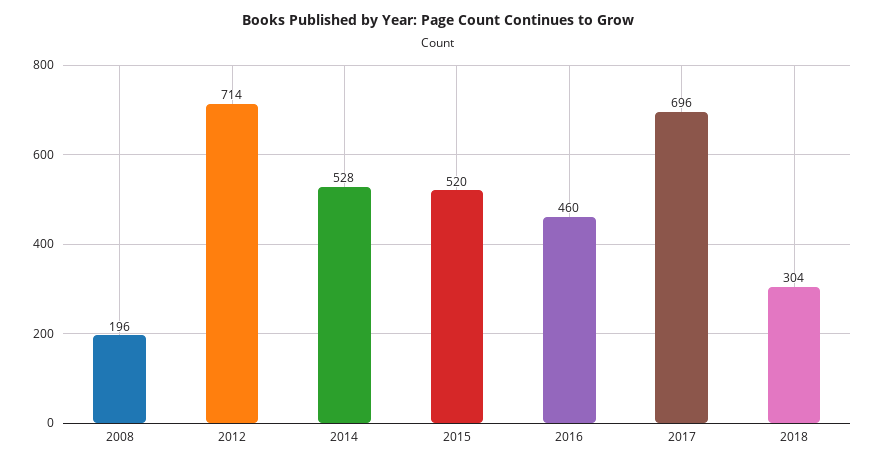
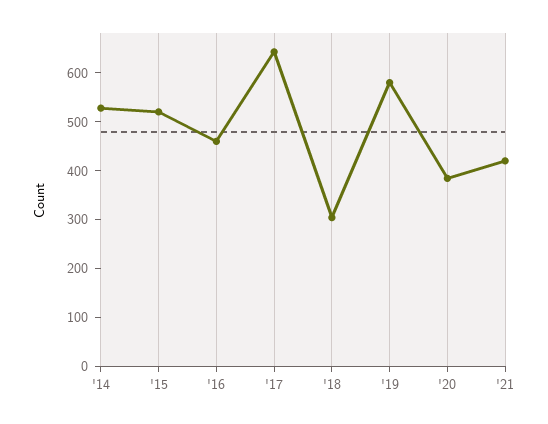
2008: 196 -> none
2012: 714 -> none
2017: 696 -> 640
'19: none -> 580
'20: none -> 380
'21: none -> 420

